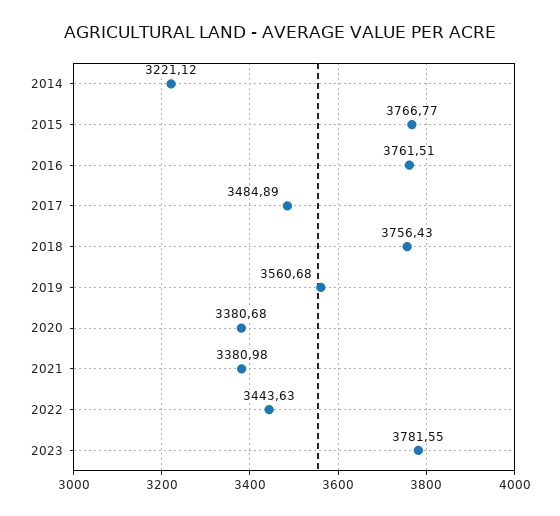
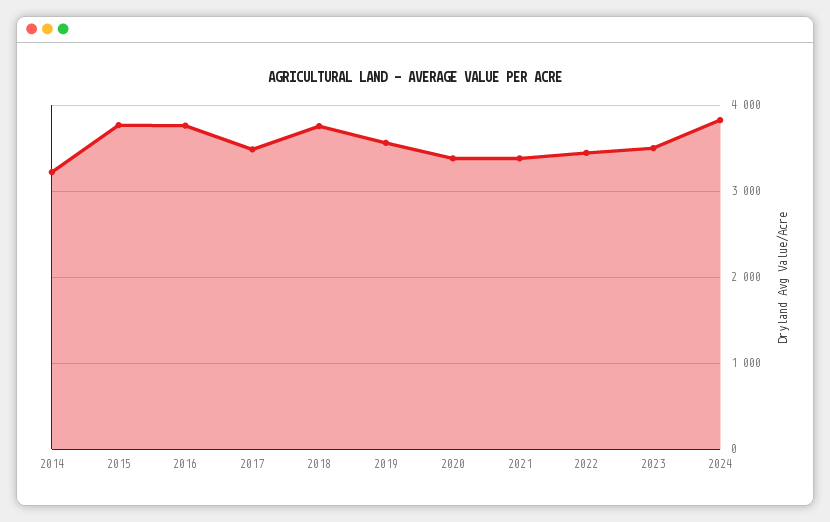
2023: 3781.55 -> 3500
2024: none -> 3800

